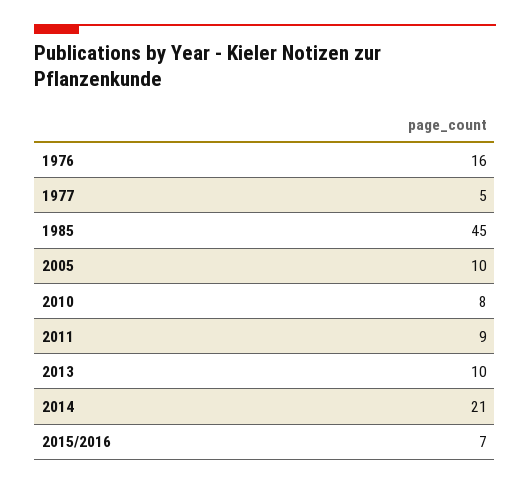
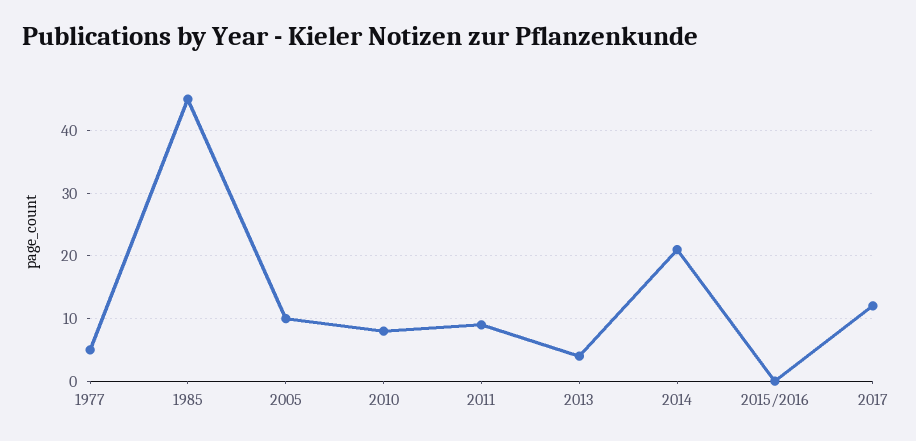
1976: 16 -> none
2013: 10 -> 4
2015/2016: 7 -> 0
2017: none -> 12

